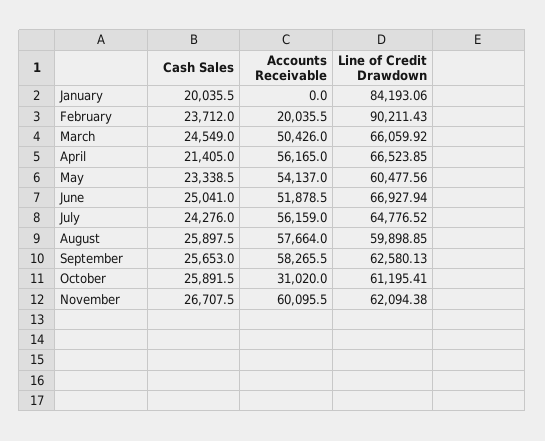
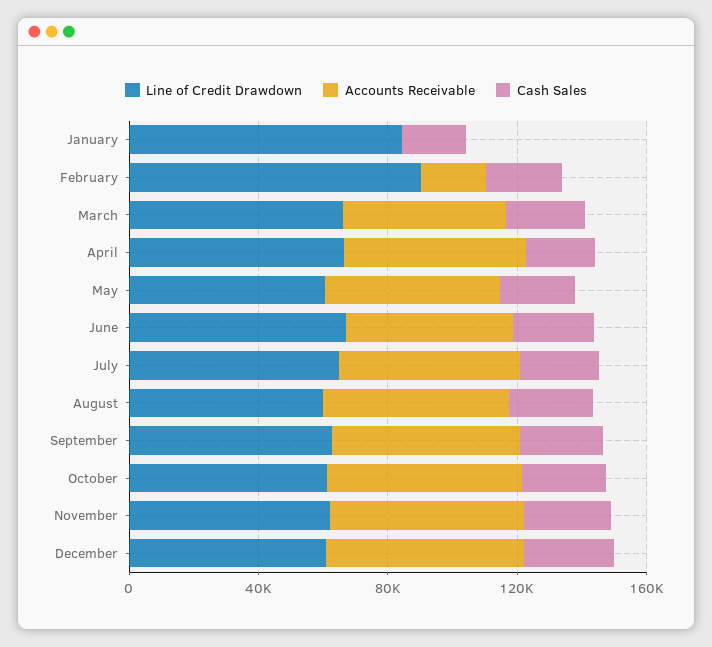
Accounts Receivable, October: 31020 -> 60000
Line of Credit Drawdown, December: none -> 60000
Accounts Receivable, December: none -> 60000
Cash Sales, December: none -> 30000

